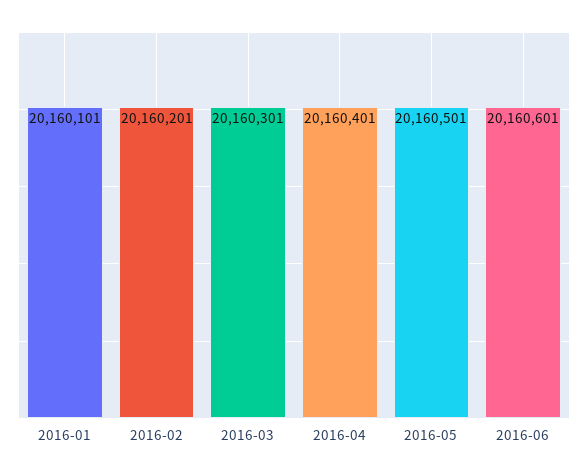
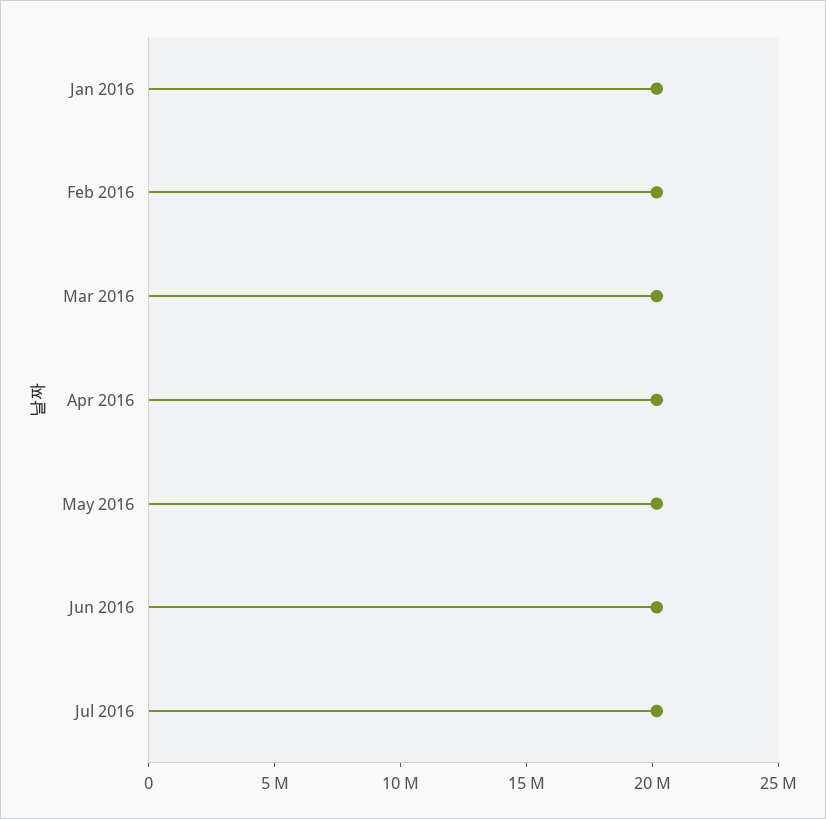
Jul 2016: none -> 20000000

